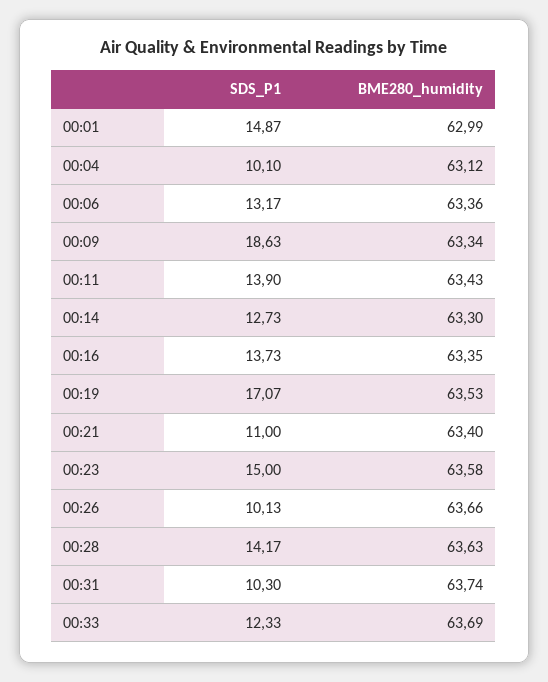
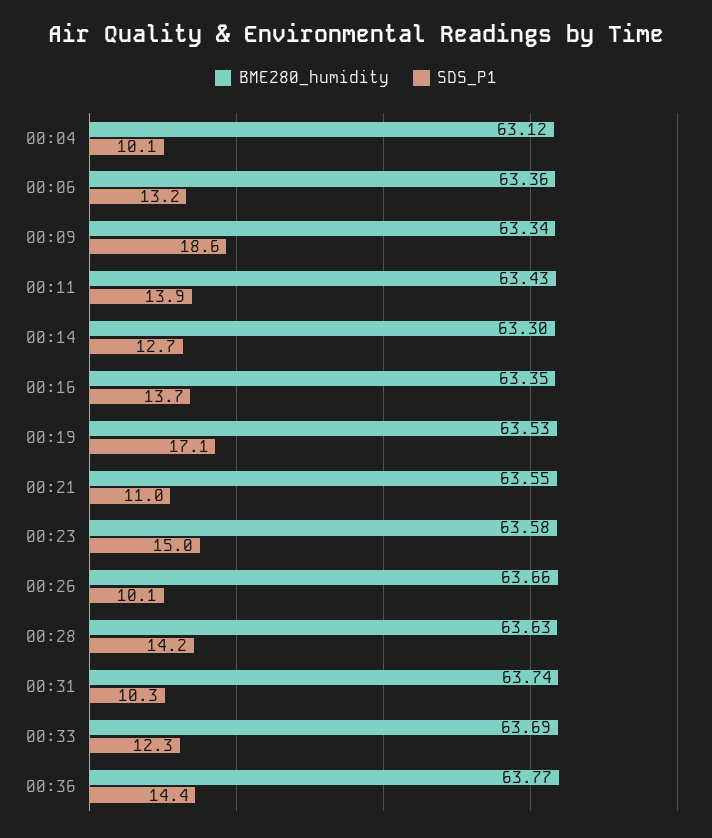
SDS_P1, 00:01: 14.87 -> none
BME280_humidity, 00:01: 62.99 -> none
BME280_humidity, 00:21: 63.4 -> 63.55
BME280_humidity, 00:36: none -> 63.77
SDS_P1, 00:36: none -> 14.4

